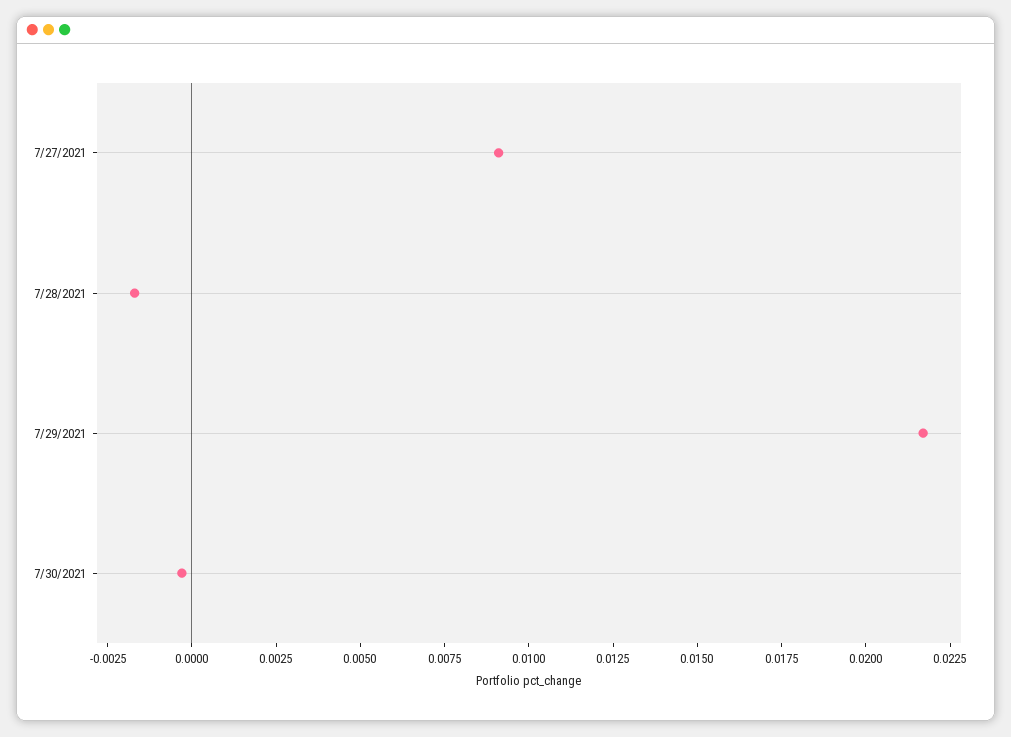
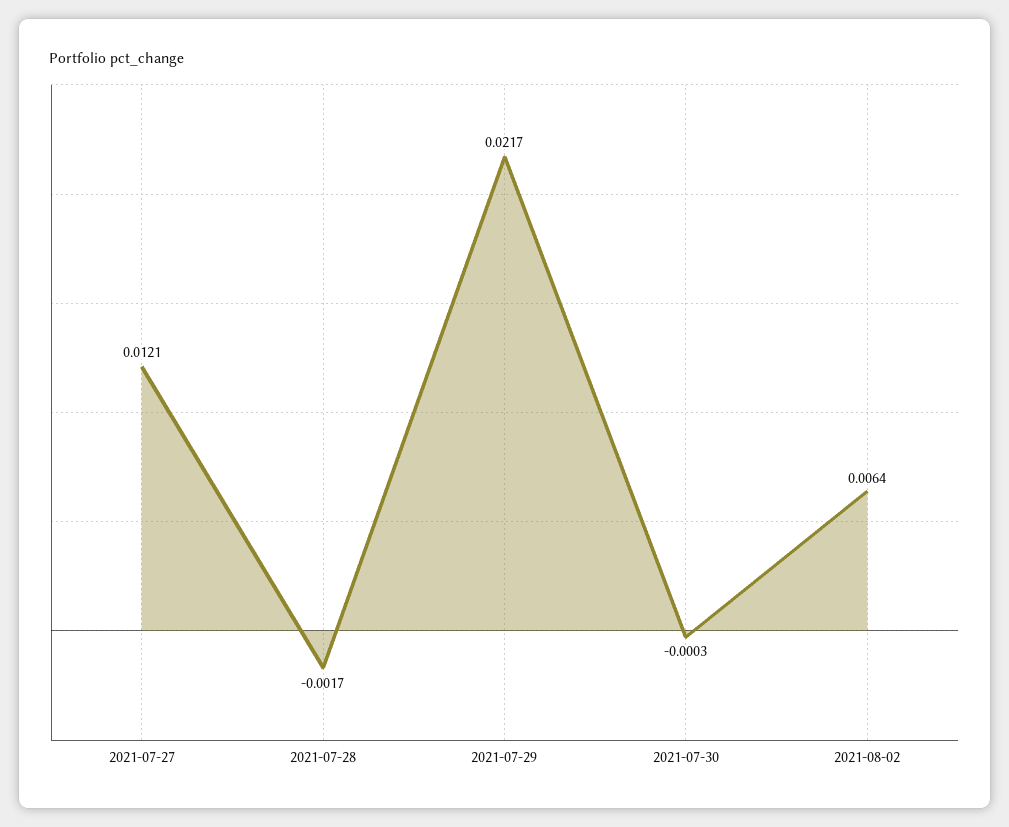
7/27/2021: 0.009 -> 0.0121
2021-08-02: none -> 0.0064

